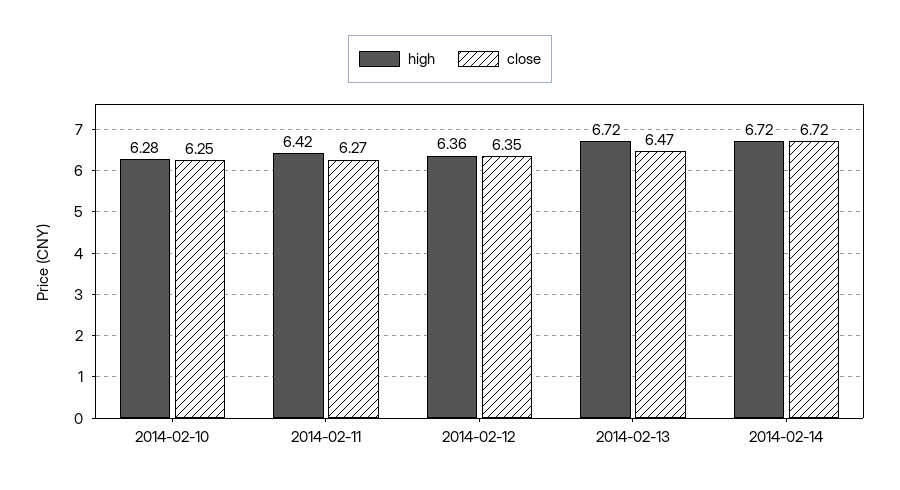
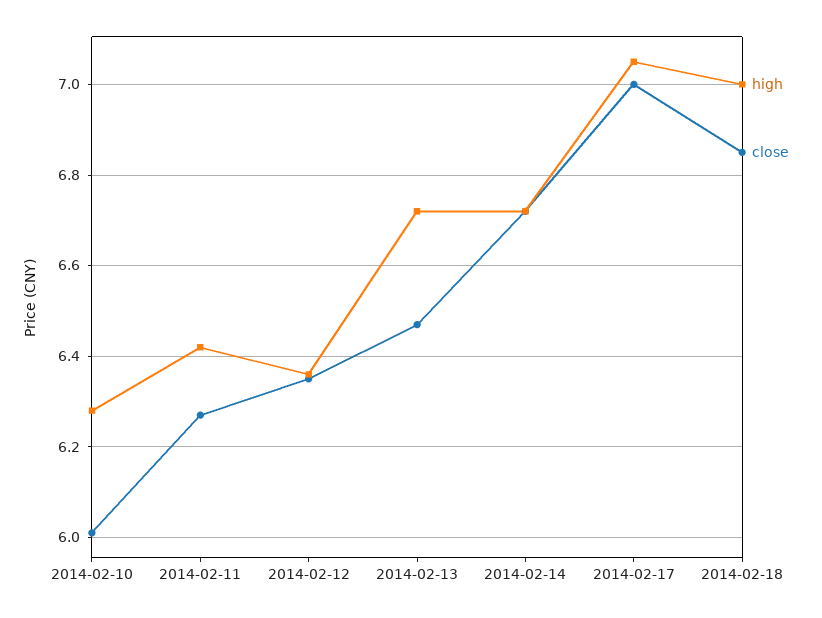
close, 2014-02-10: 6.25 -> 6
high, 2014-02-17: none -> 7.05
close, 2014-02-17: none -> 7
high, 2014-02-18: none -> 7
close, 2014-02-18: none -> 6.85

